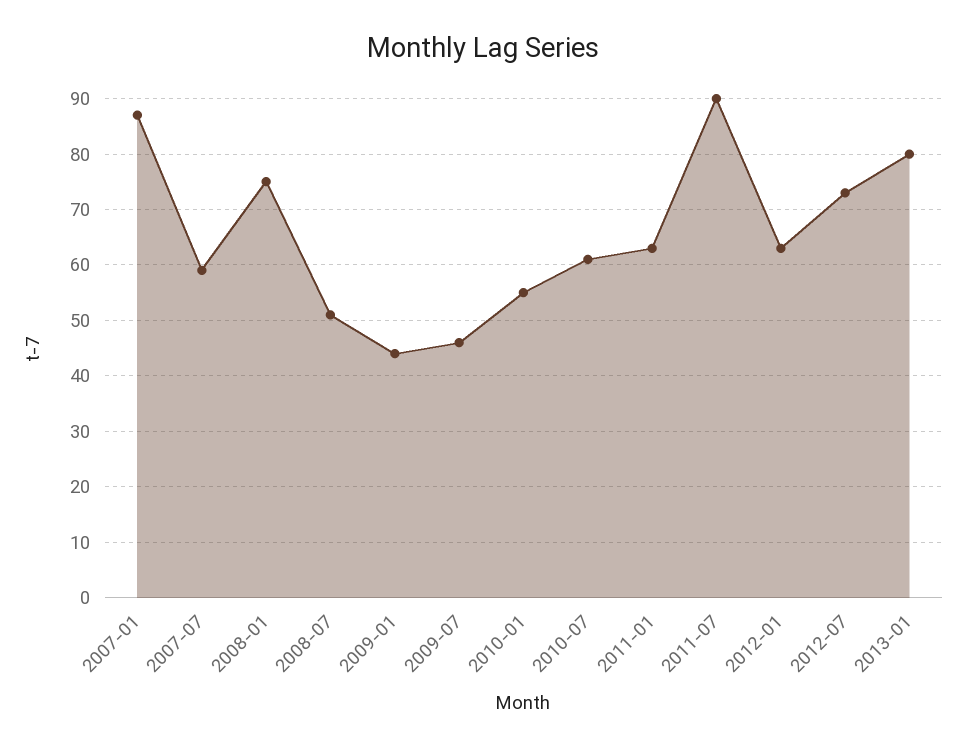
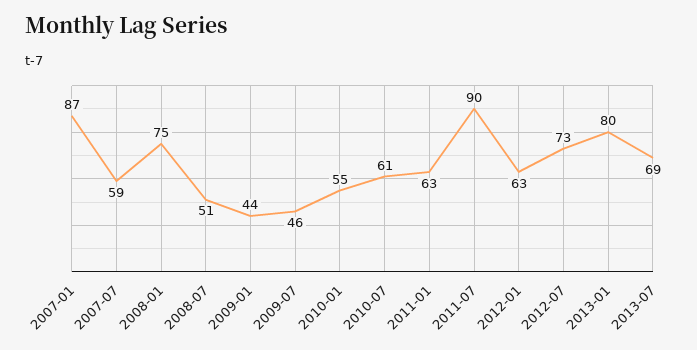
2013-07: none -> 69

